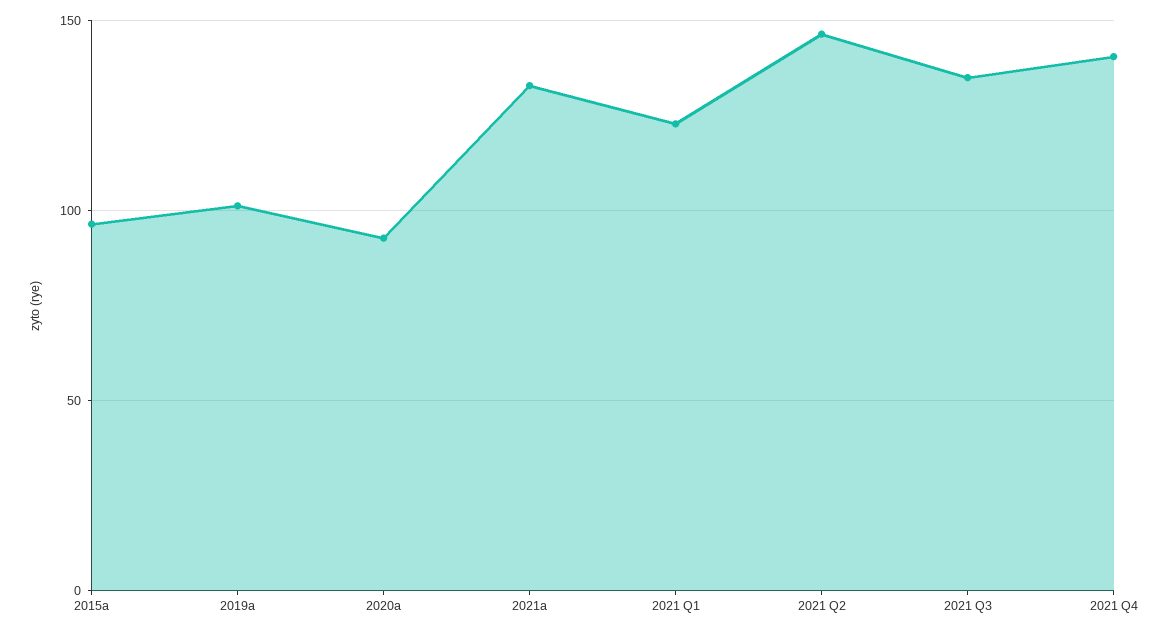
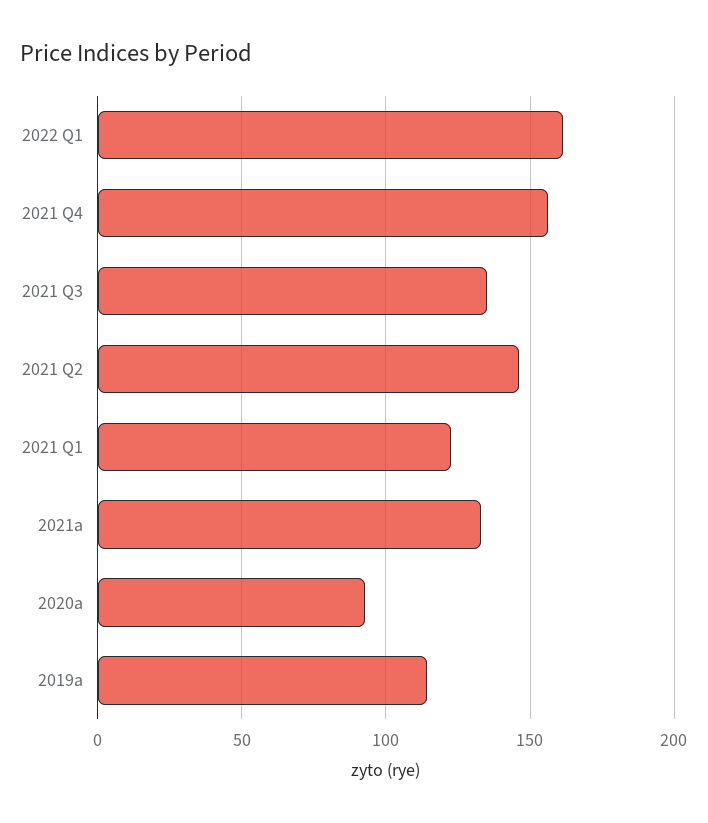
2015a: 95 -> none
2019a: 100 -> 115
2021 Q4: 140 -> 155
2022 Q1: none -> 160

